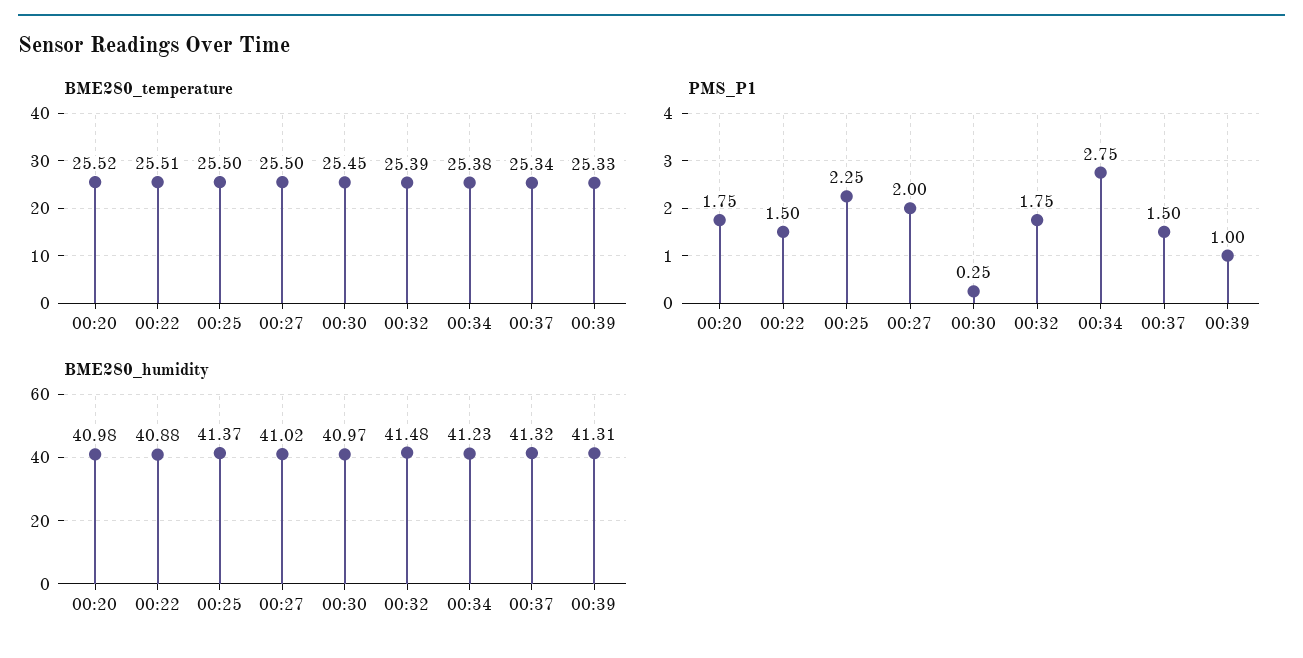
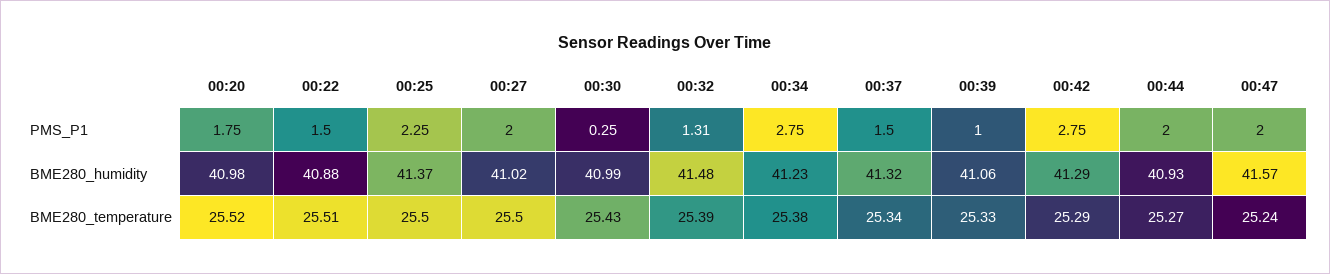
BME280_temperature, 00:30: 25.45 -> 25.43
PMS_P1, 00:32: 1.75 -> 1.31
BME280_humidity, 00:30: 40.97 -> 40.99
BME280_humidity, 00:39: 41.31 -> 41.06
PMS_P1, 00:42: none -> 2.75
PMS_P1, 00:44: none -> 2
PMS_P1, 00:47: none -> 2
BME280_humidity, 00:42: none -> 41.29
BME280_humidity, 00:44: none -> 40.93
BME280_humidity, 00:47: none -> 41.57
BME280_temperature, 00:42: none -> 25.29
BME280_temperature, 00:44: none -> 25.27
BME280_temperature, 00:47: none -> 25.24

